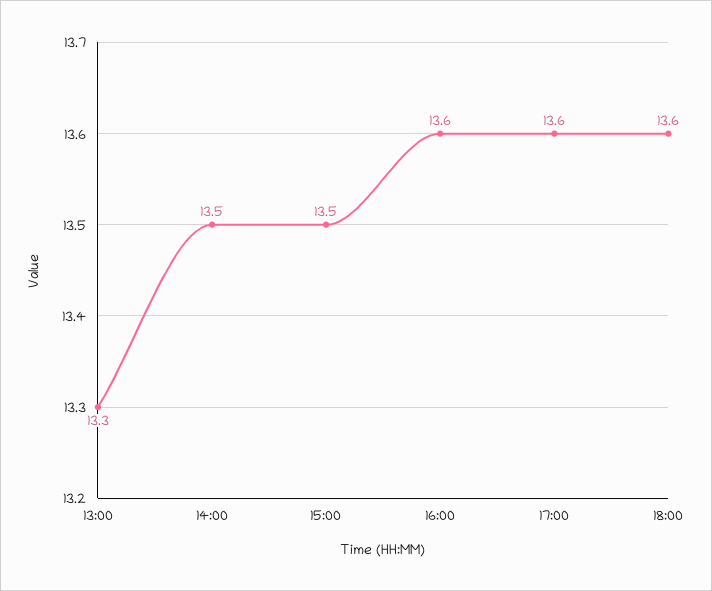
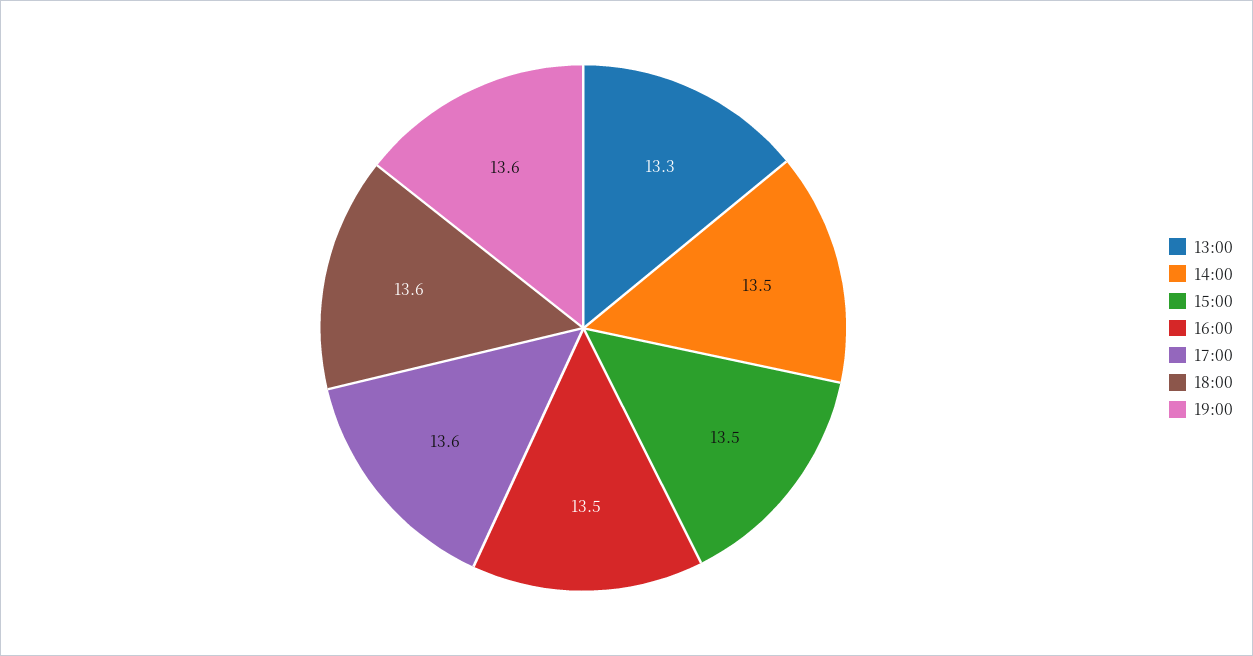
16:00: 13.6 -> 13.5
19:00: none -> 13.6

